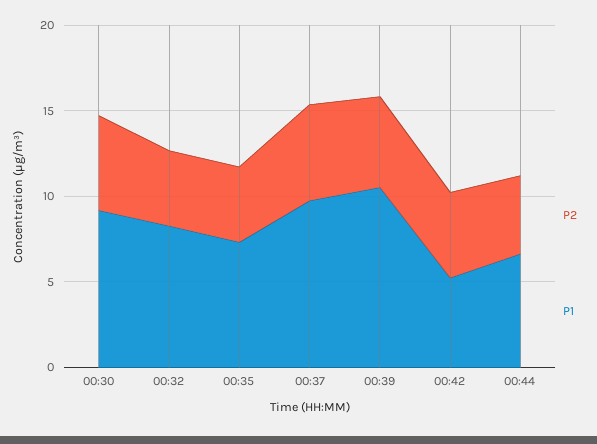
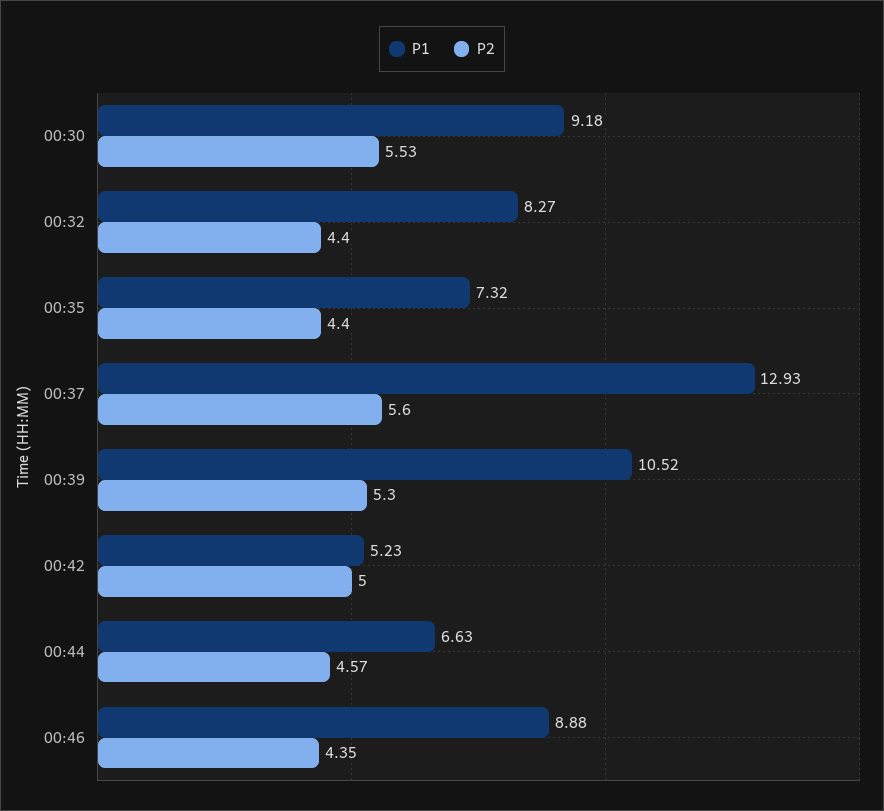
P1, 00:37: 10 -> 12.93
P1, 00:46: none -> 8.88
P2, 00:46: none -> 4.35

